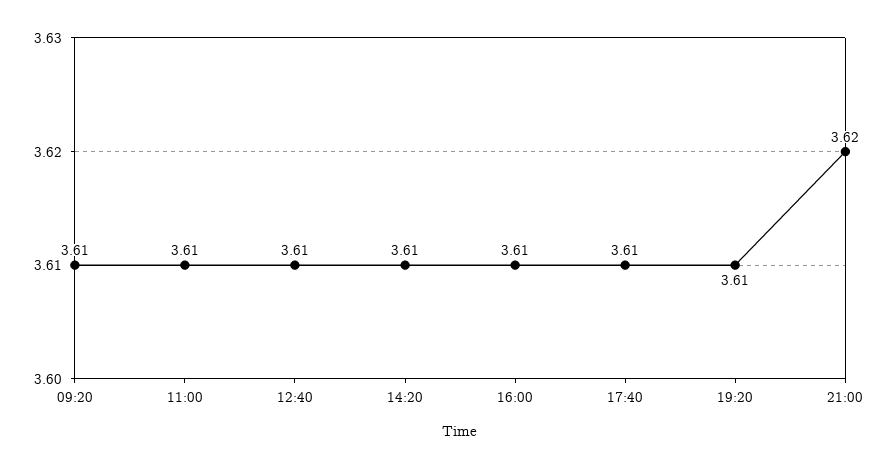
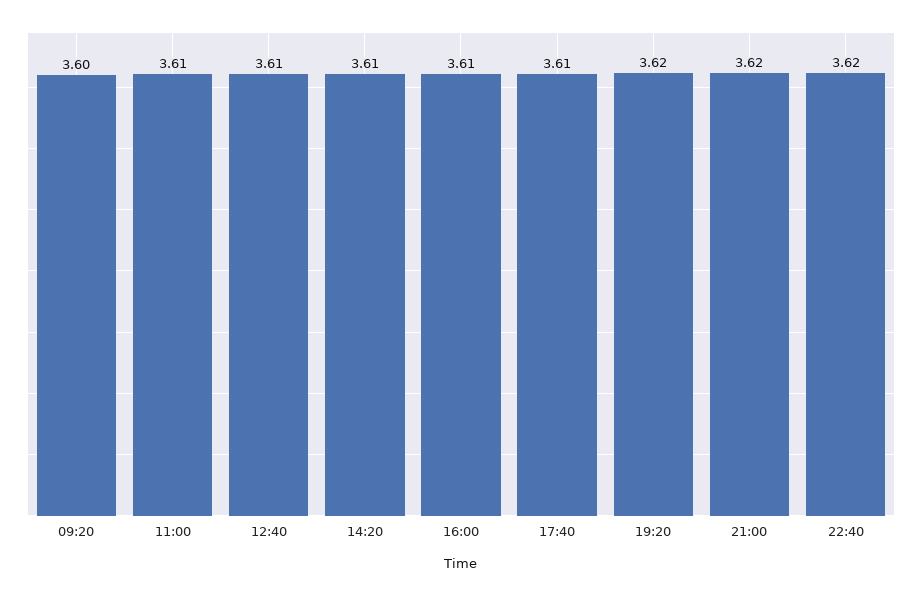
09:20: 3.61 -> 3.6
19:20: 3.61 -> 3.62
22:40: none -> 3.62

